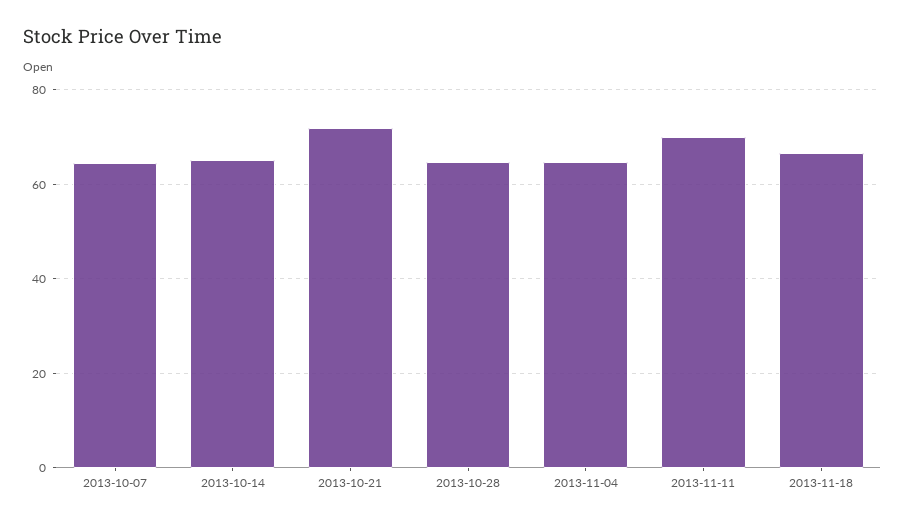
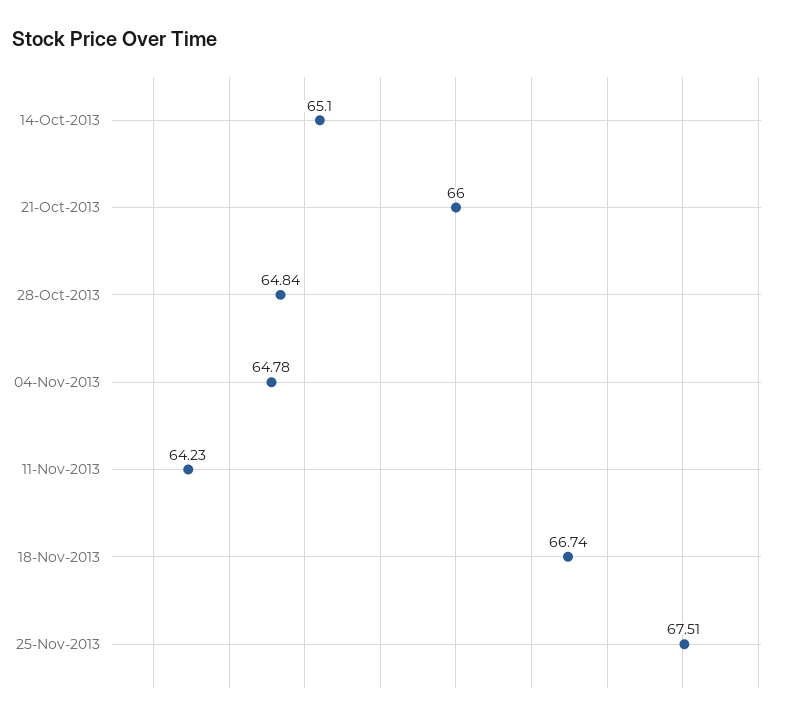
2013-10-07: 64 -> none
2013-10-21: 72 -> 66
2013-11-11: 70 -> 64.23
25-Nov-2013: none -> 67.51

